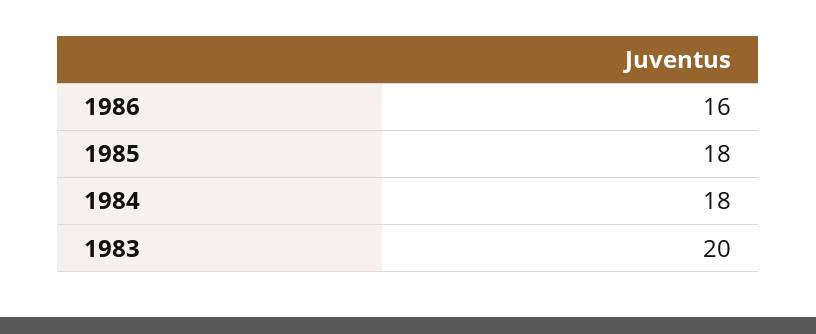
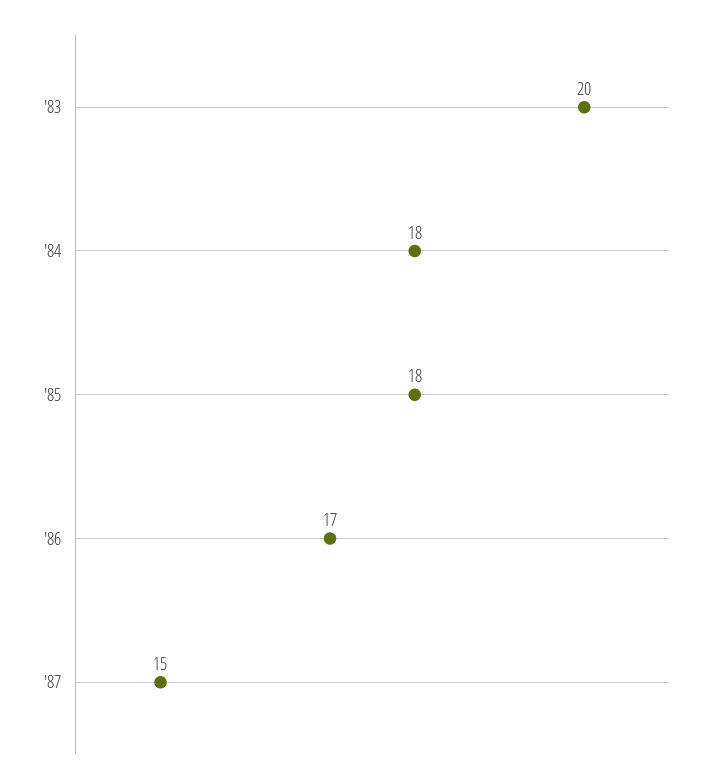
1986: 16 -> 17
'87: none -> 15

